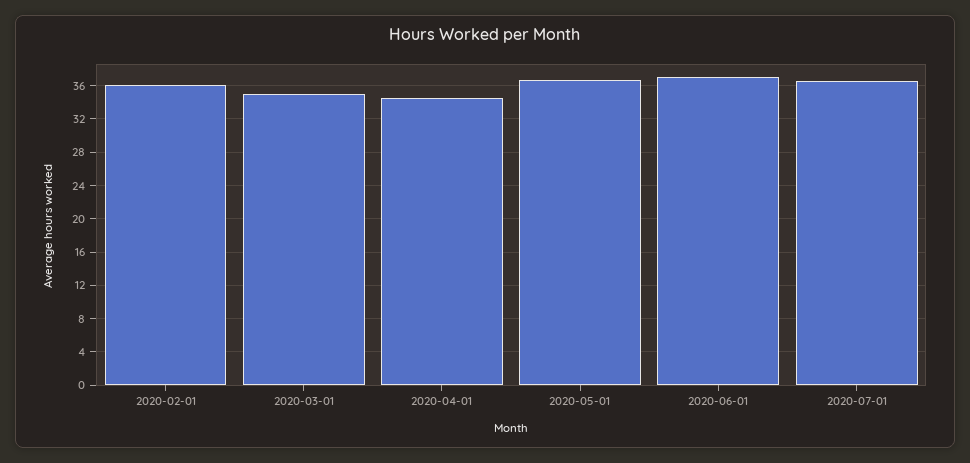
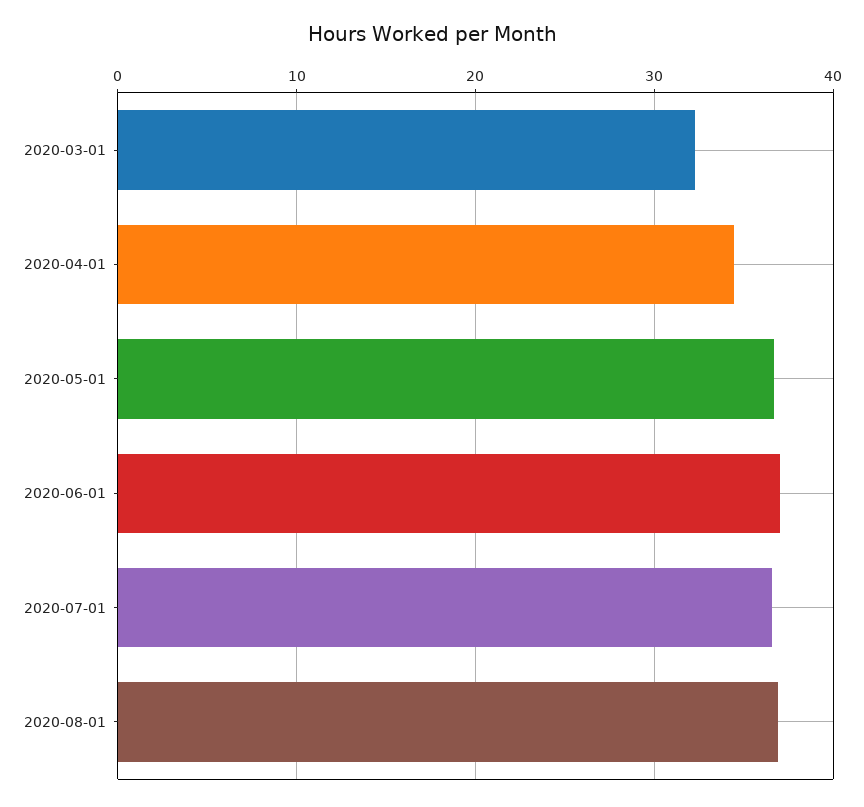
2020-02-01: 36 -> none
2020-03-01: 35 -> 32
2020-08-01: none -> 37

